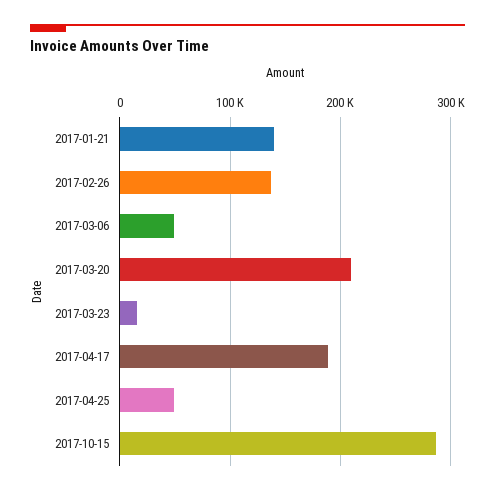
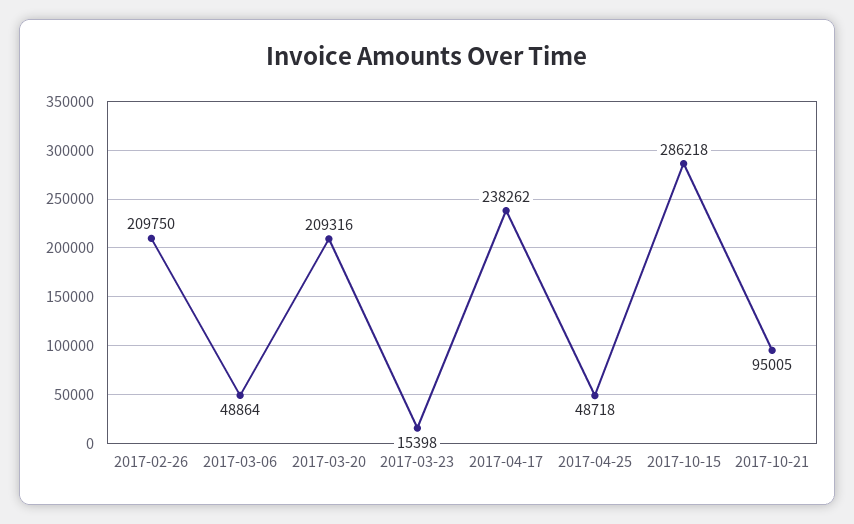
2017-01-21: 140000 -> none
2017-02-26: 140000 -> 209750
2017-04-17: 190000 -> 238262
2017-10-21: none -> 95005

